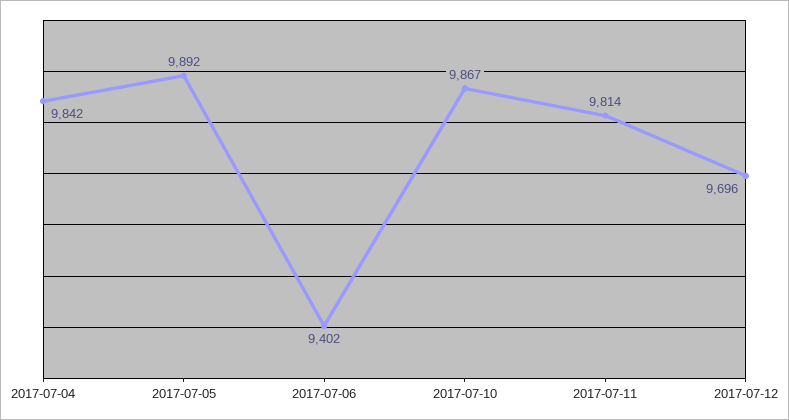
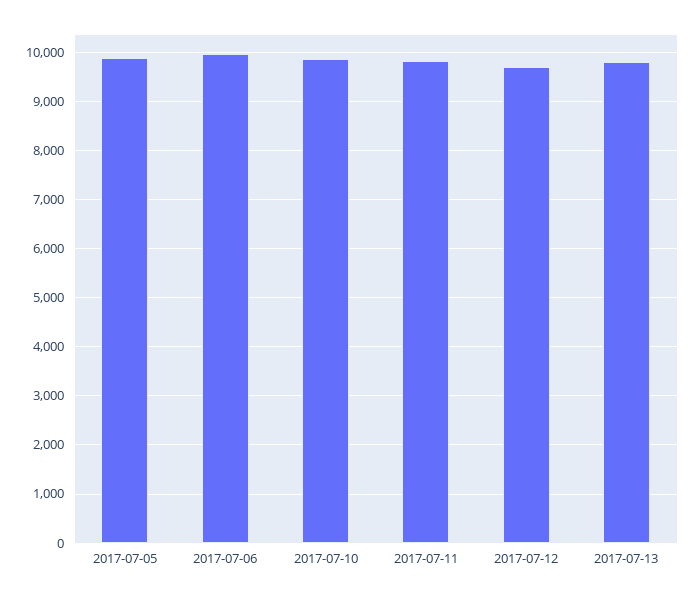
2017-07-04: 9842 -> none
2017-07-06: 9402 -> 10000
2017-07-13: none -> 9800

